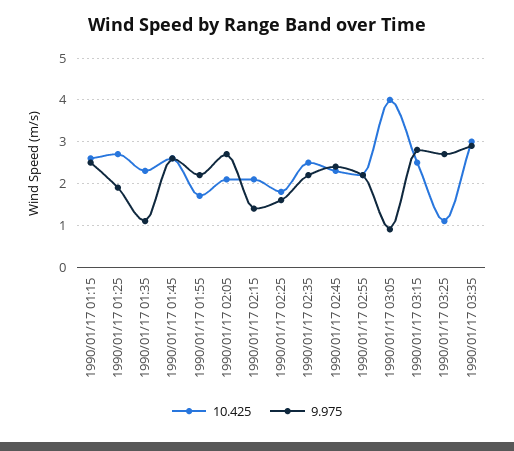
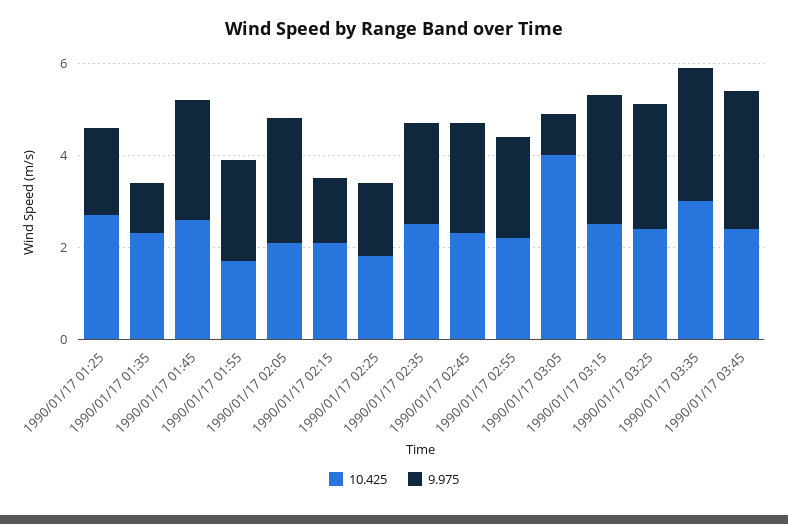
10.425, 1990/01/17 01:15: 2.5 -> none
9.975, 1990/01/17 01:15: 2.5 -> none
10.425, 1990/01/17 03:25: 1 -> 2.5
10.425, 1990/01/17 03:45: none -> 2.5
9.975, 1990/01/17 03:45: none -> 3

